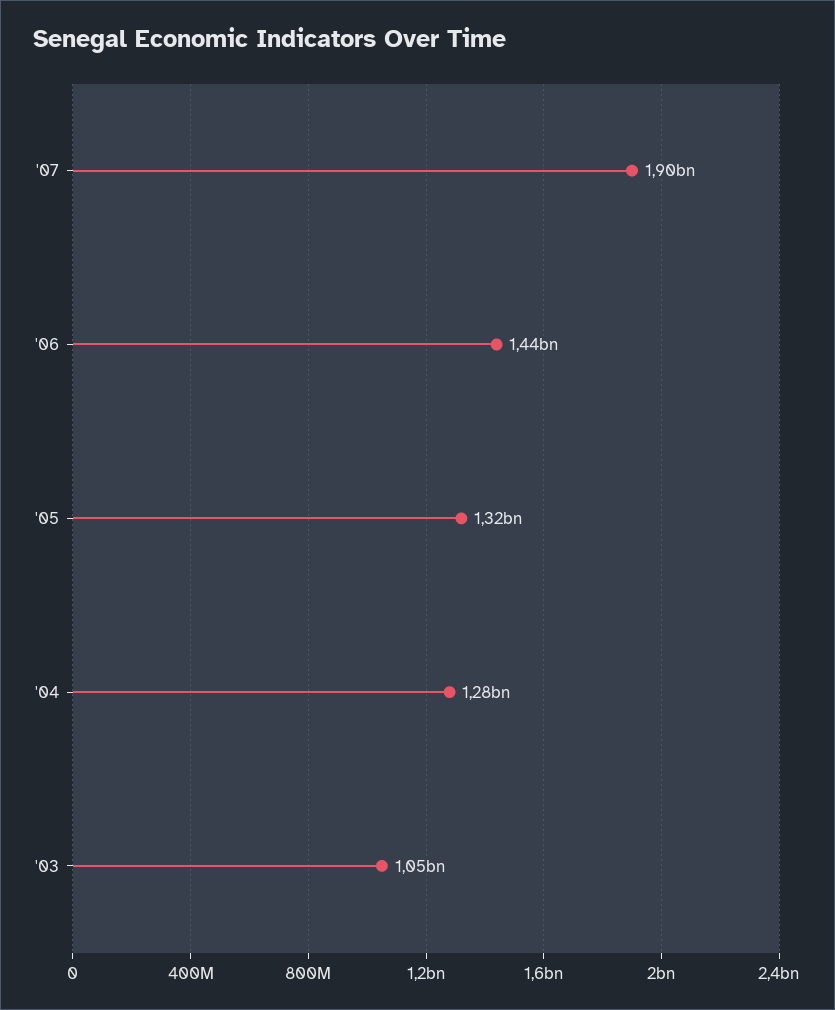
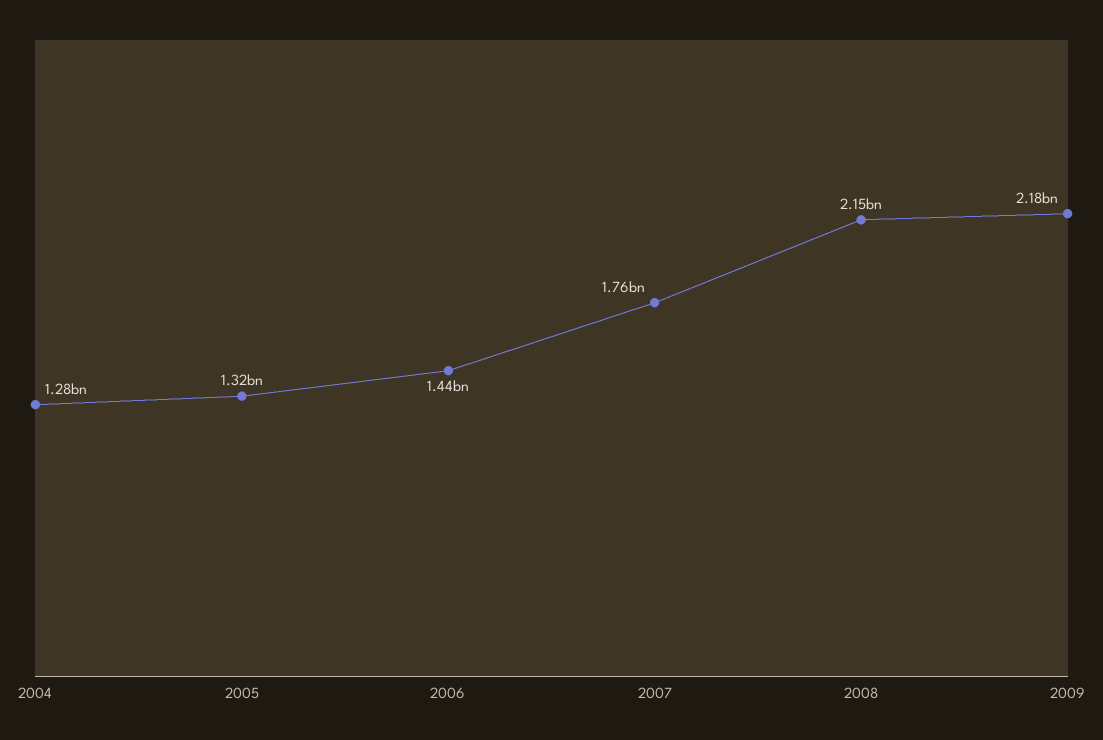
'07: 1900000000 -> 1760000000
'03: 1050000000 -> none
2008: none -> 2150000000
2009: none -> 2180000000

